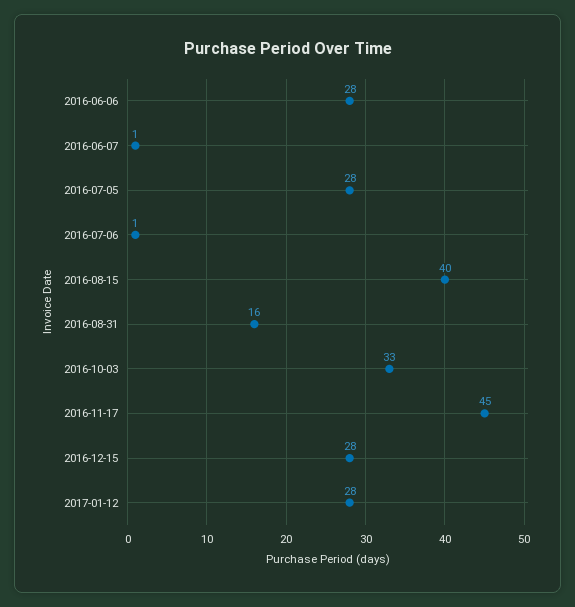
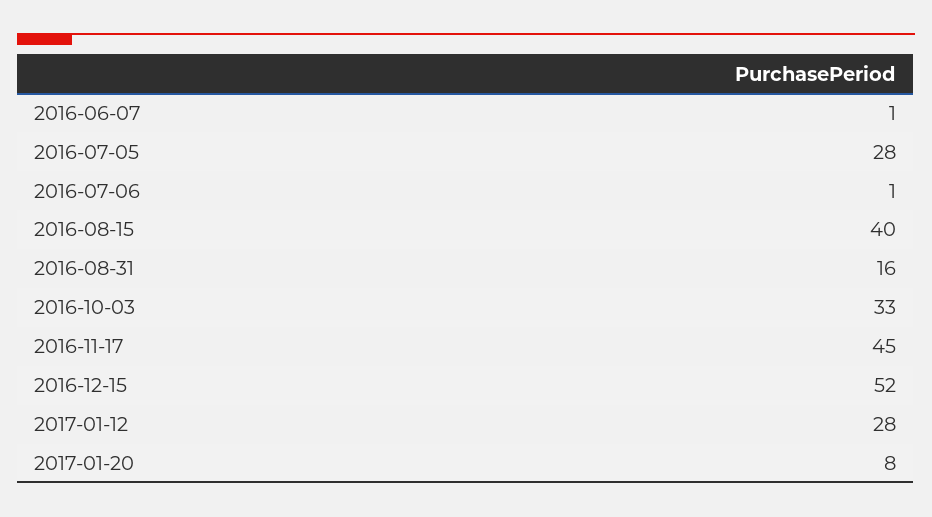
2016-06-06: 28 -> none
2016-12-15: 28 -> 52
2017-01-20: none -> 8

